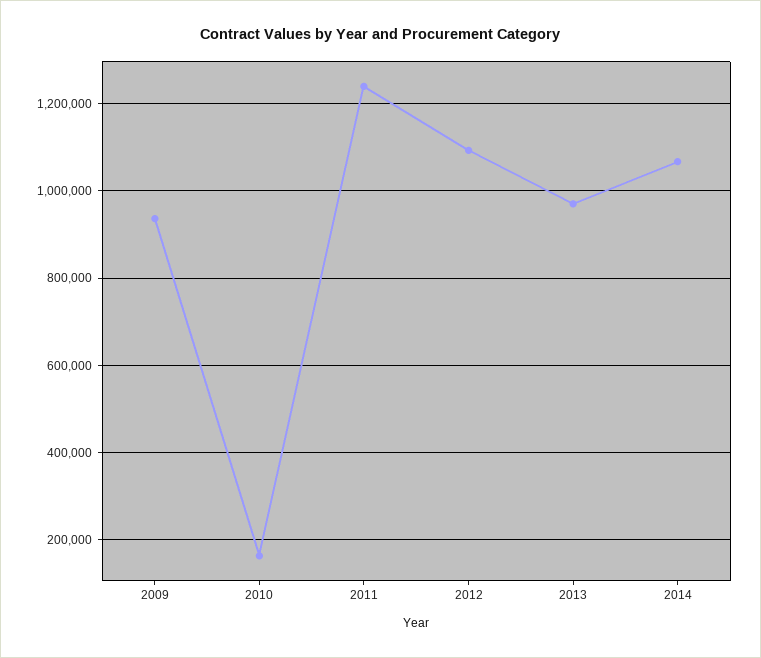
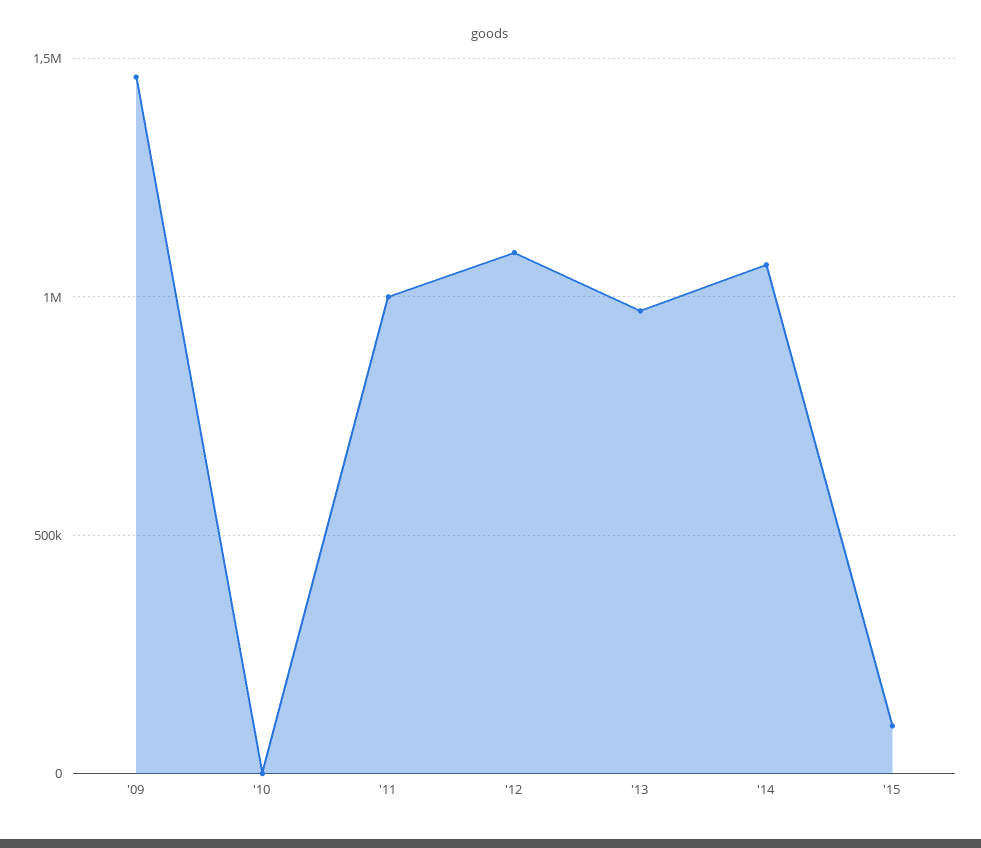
2009: 940000 -> 1450000
2010: 160000 -> 0
2011: 1240000 -> 1000000
'15: none -> 100000

